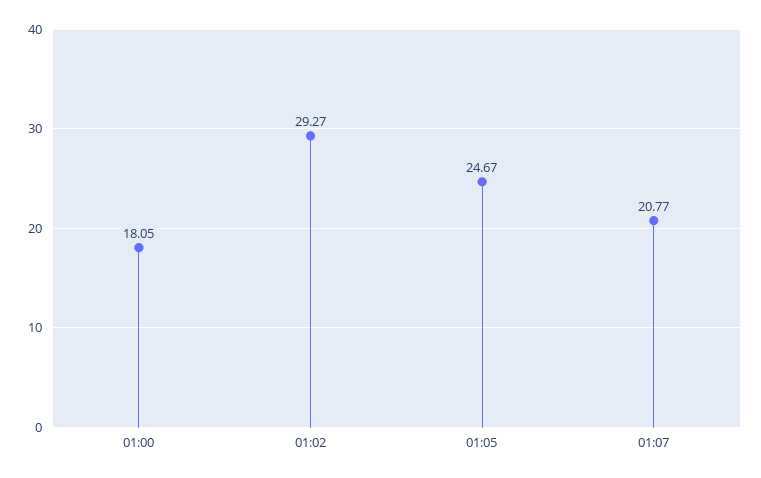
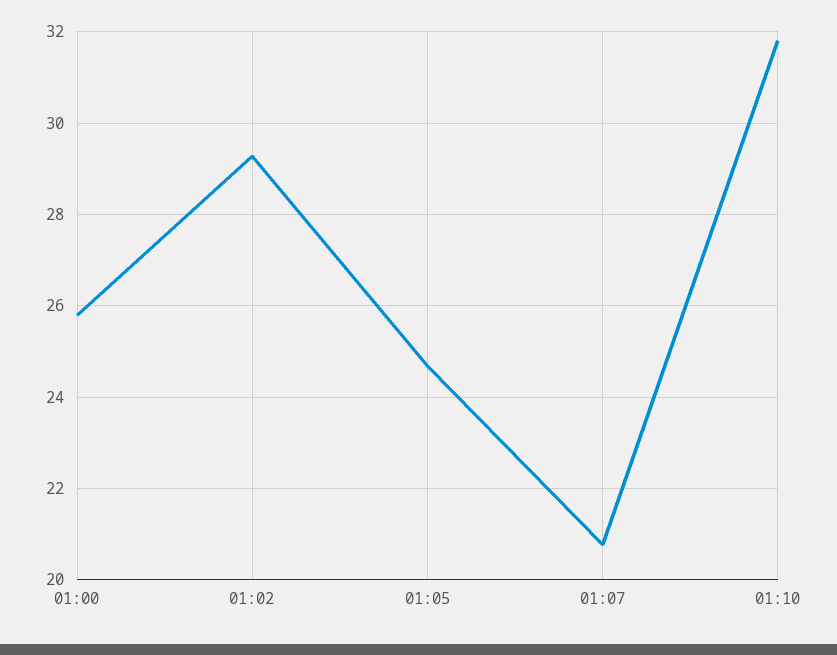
01:00: 18.05 -> 25.8
01:10: none -> 31.8

